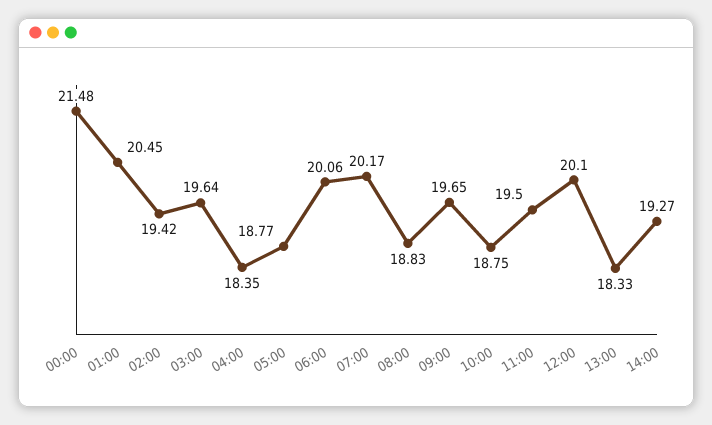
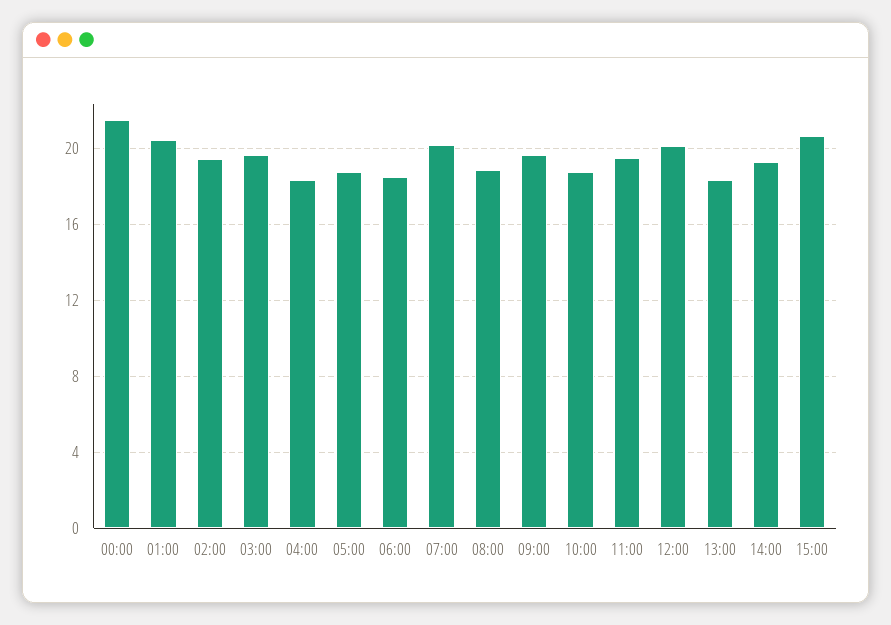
06:00: 20.06 -> 18.5
15:00: none -> 20.5

